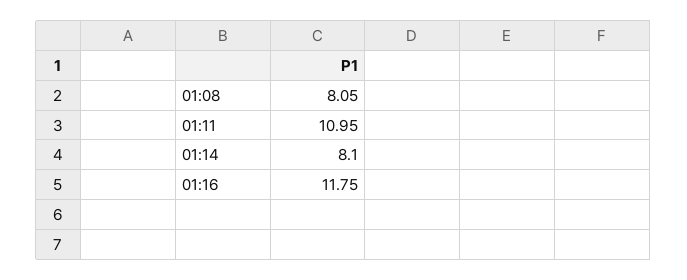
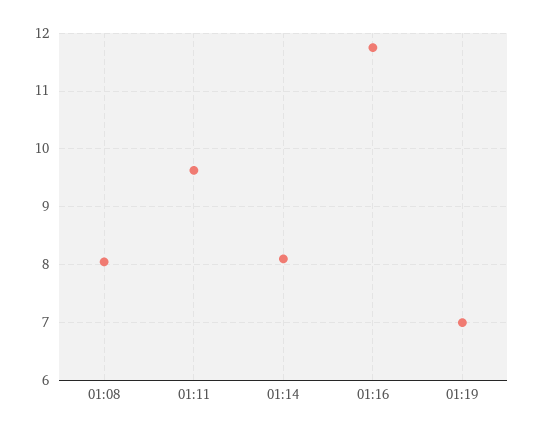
01:11: 10.95 -> 9.6
01:19: none -> 7

